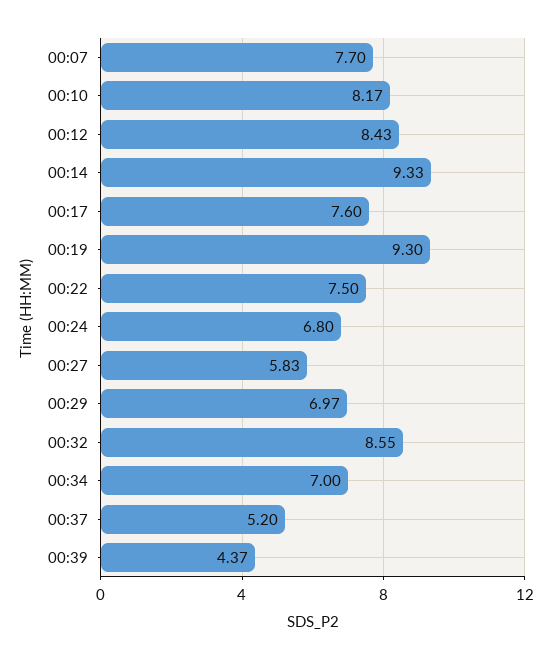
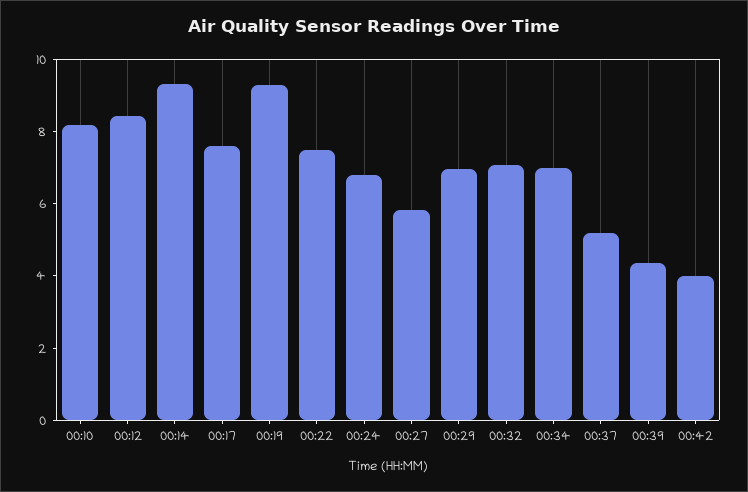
00:07: 7.7 -> none
00:32: 8.55 -> 7
00:42: none -> 4

